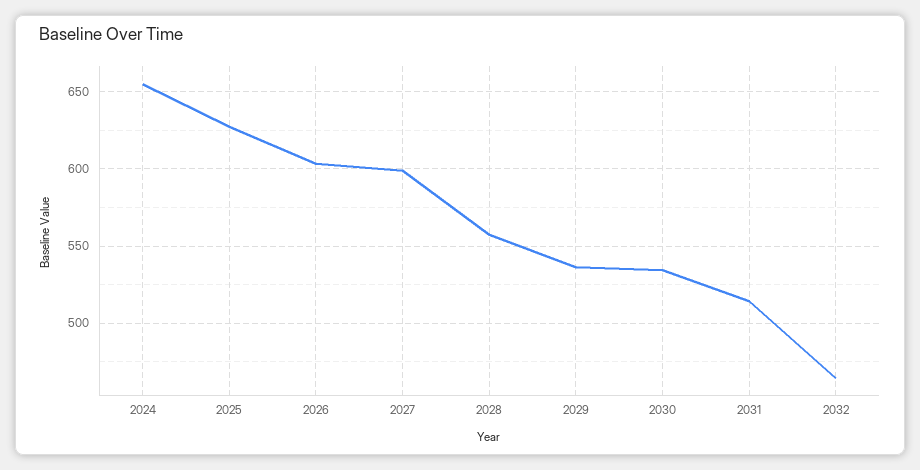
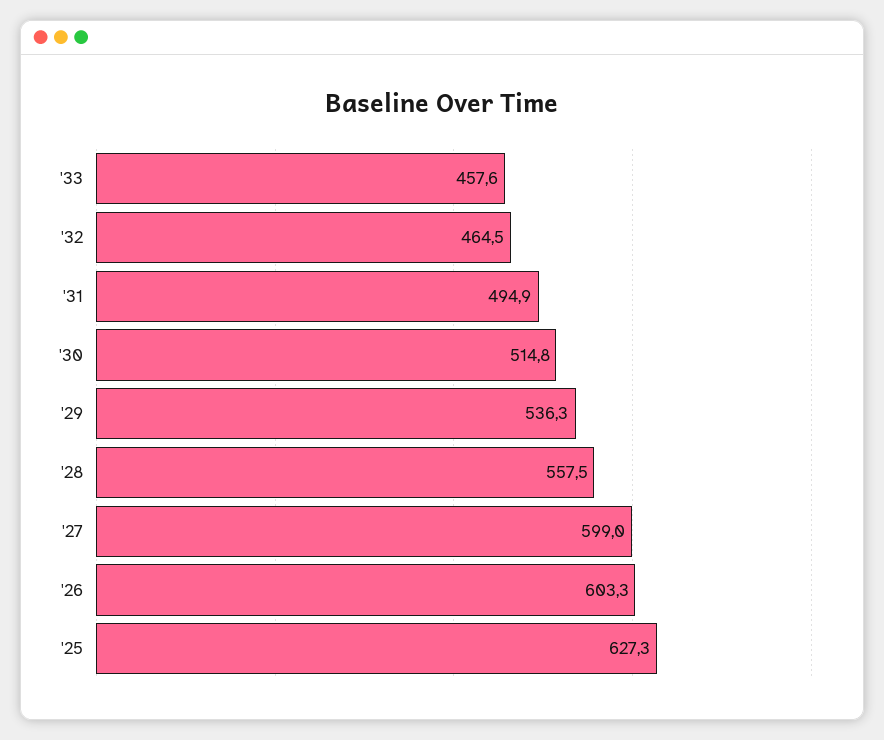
2024: 655 -> none
2030: 535 -> 514.8
2031: 515 -> 494.9
'33: none -> 457.6

